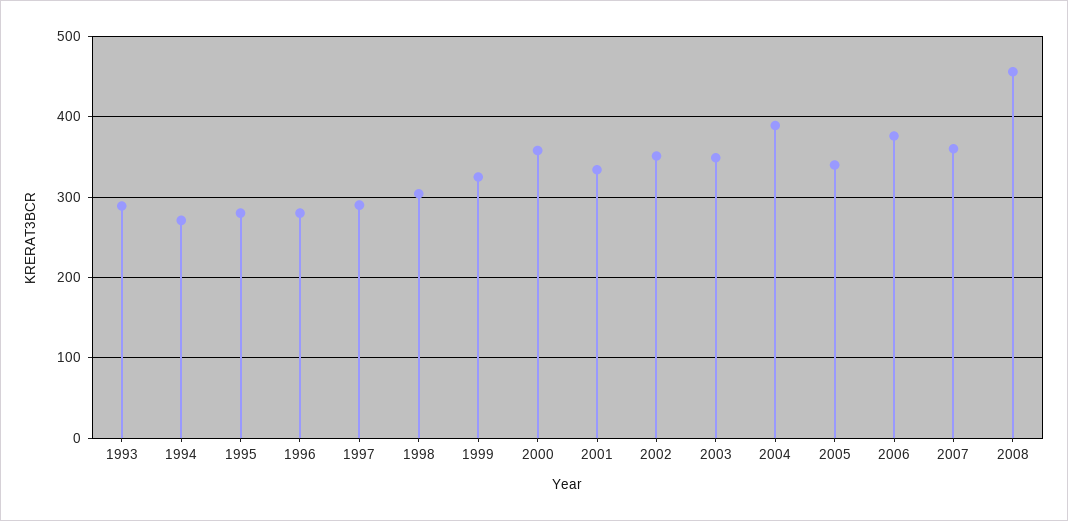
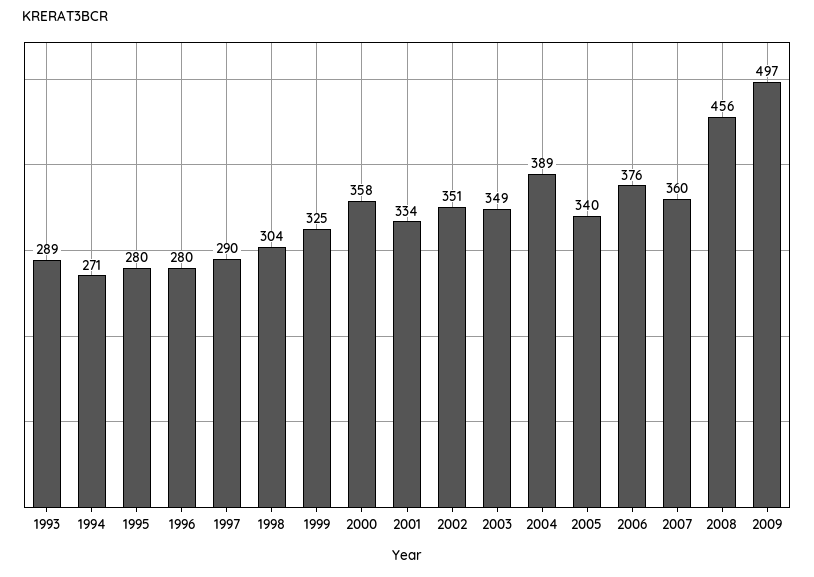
2009: none -> 497

